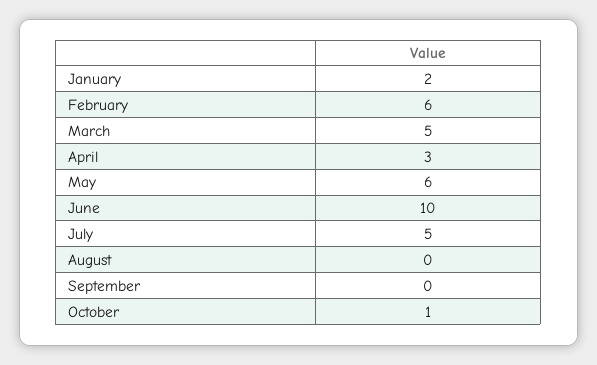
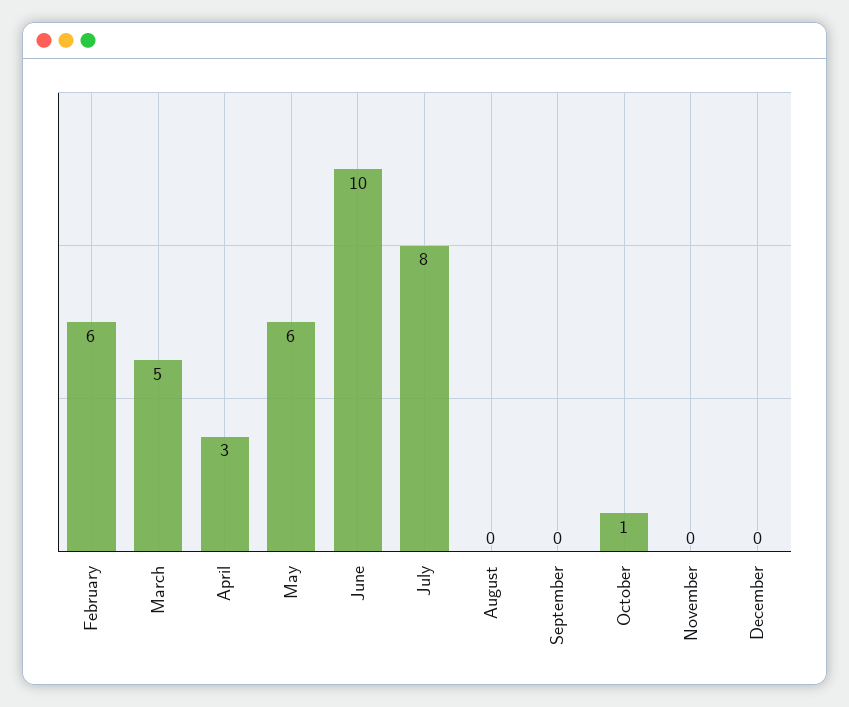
January: 2 -> none
July: 5 -> 8
November: none -> 0
December: none -> 0

